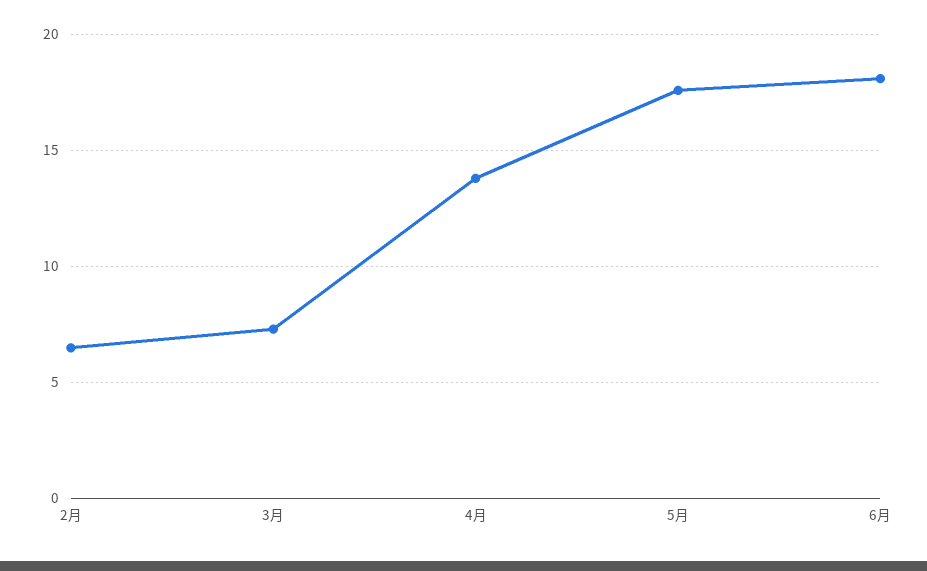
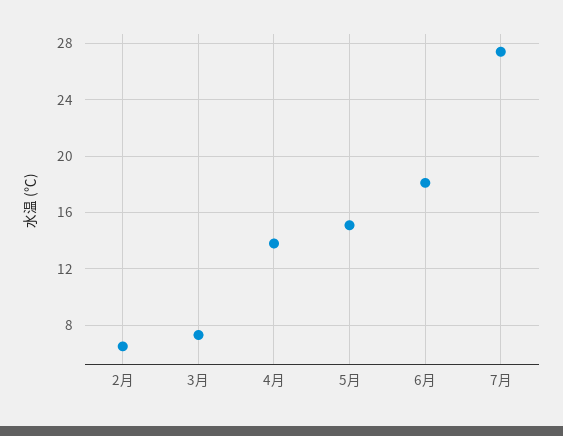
5月: 17.5 -> 15
7月: none -> 27.5

